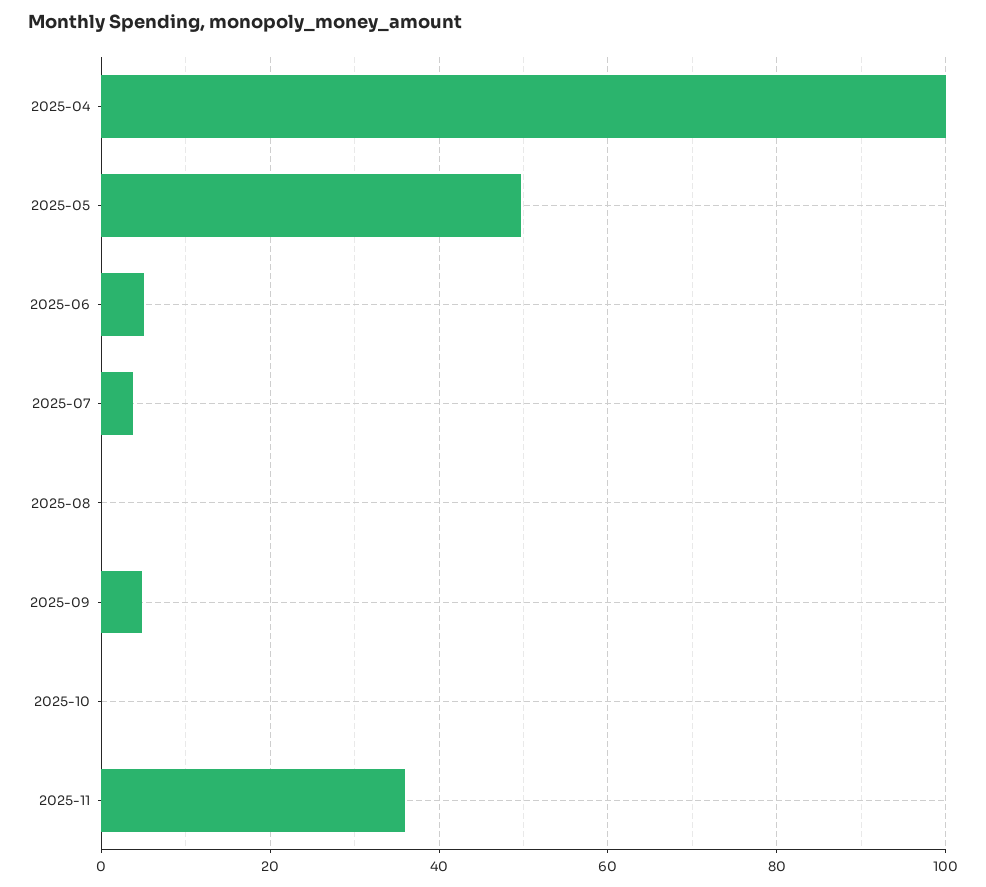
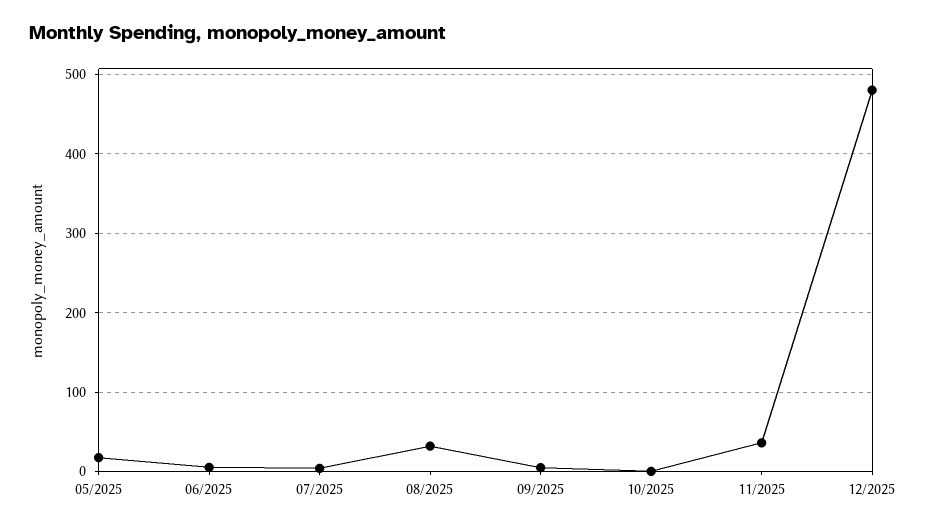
2025-04: 100 -> none
2025-05: 50 -> 20
2025-08: 0 -> 30
12/2025: none -> 480

